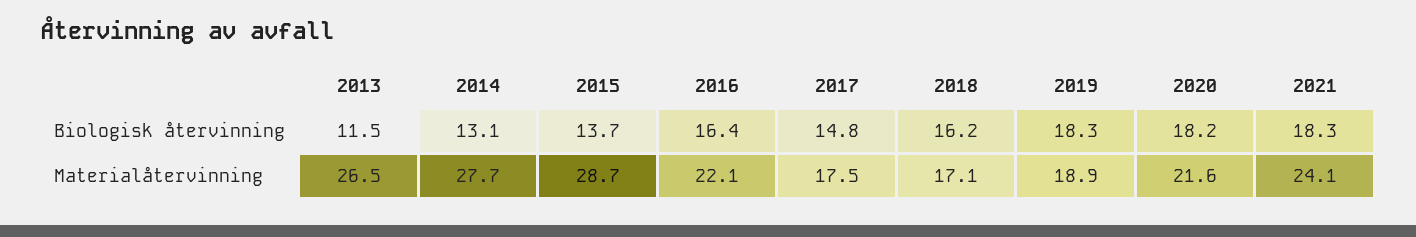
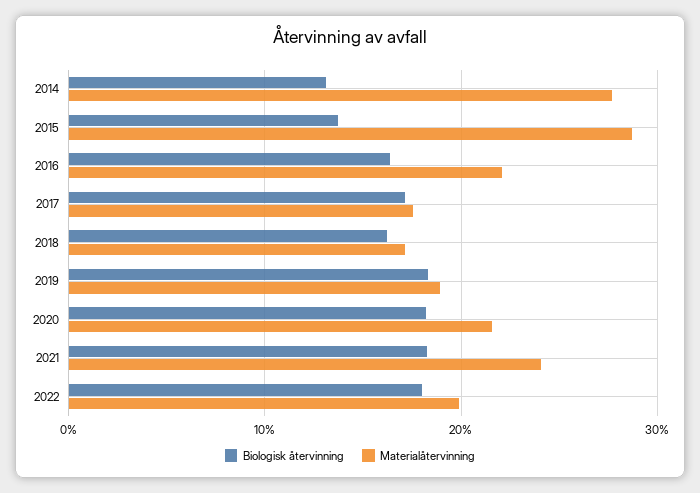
Biologisk återvinning, 2013: 11.5 -> none
Biologisk återvinning, 2017: 14.8 -> 17
Materialåtervinning, 2013: 26.5 -> none
Biologisk återvinning, 2022: none -> 18
Materialåtervinning, 2022: none -> 20

